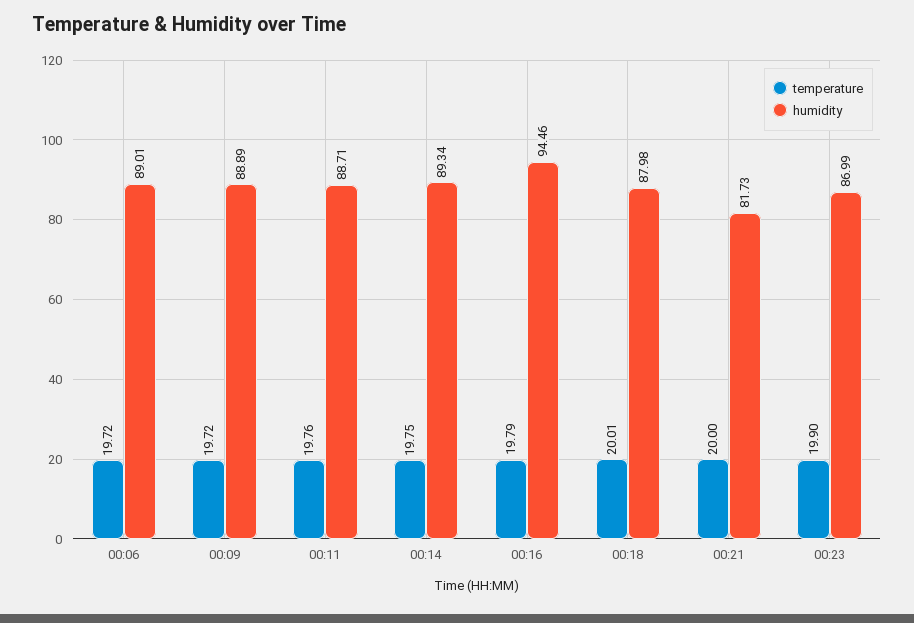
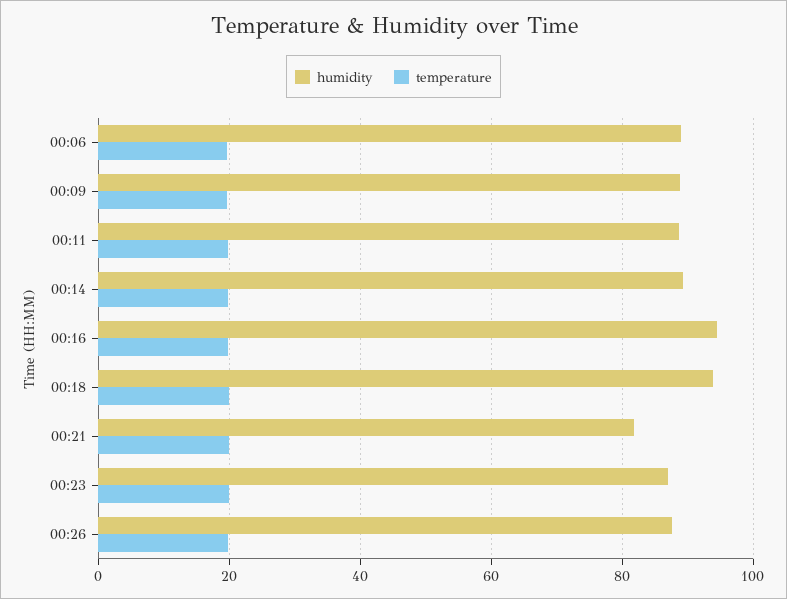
humidity, 00:18: 87.98 -> 94
humidity, 00:26: none -> 88
temperature, 00:26: none -> 20

